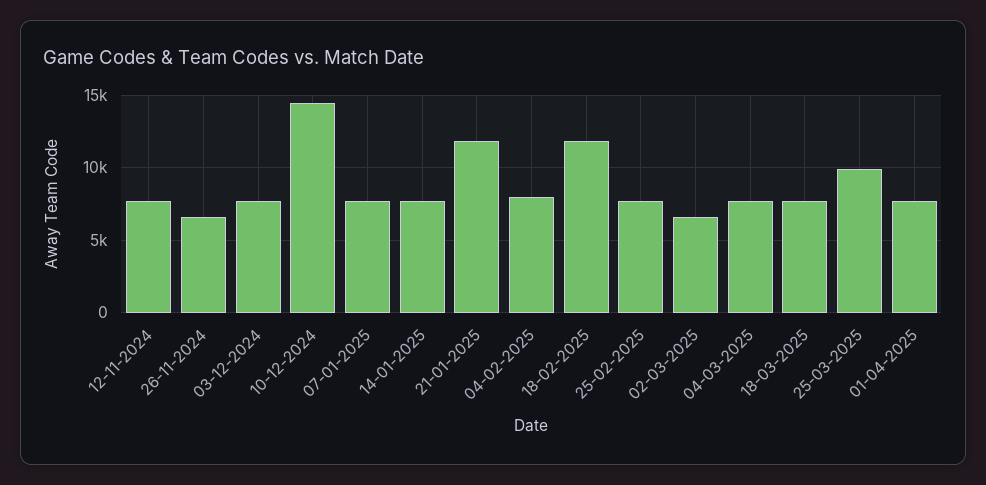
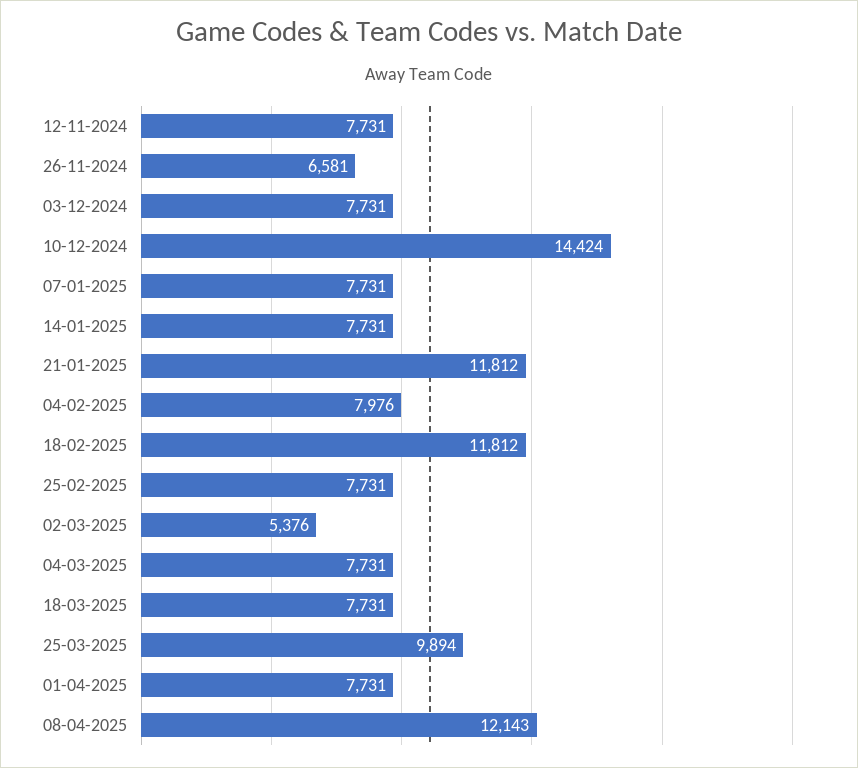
02-03-2025: 6500 -> 5376
08-04-2025: none -> 12143

